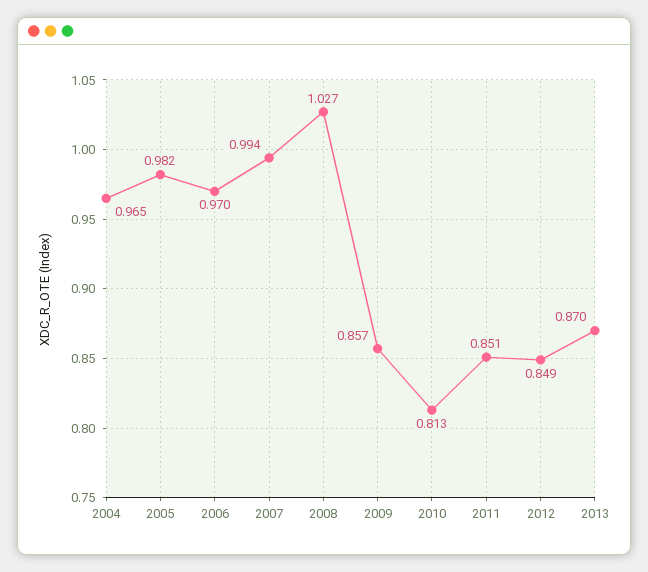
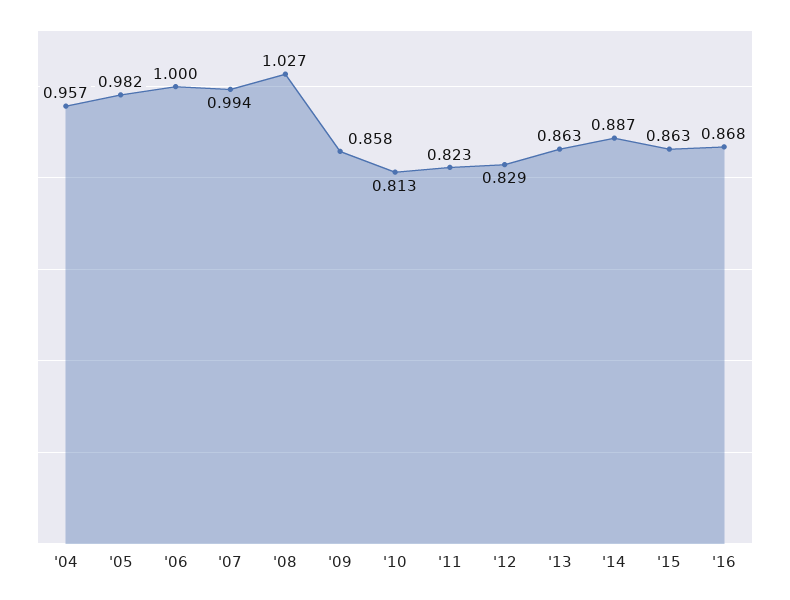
2004: 0.965 -> 0.957
2006: 0.97 -> 1
2009: 0.857 -> 0.858
2011: 0.851 -> 0.823
2012: 0.849 -> 0.829
2013: 0.87 -> 0.863
'14: none -> 0.887
'15: none -> 0.863
'16: none -> 0.868

